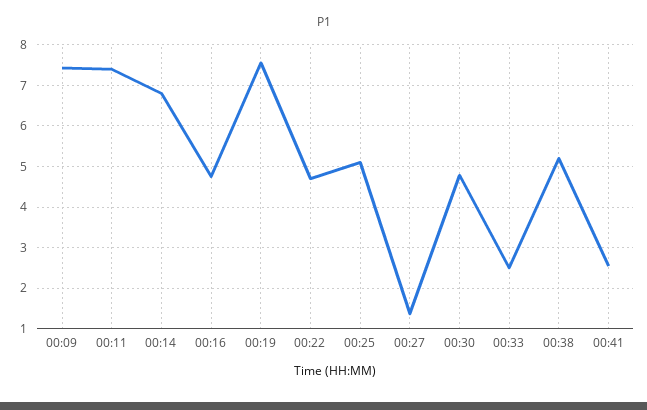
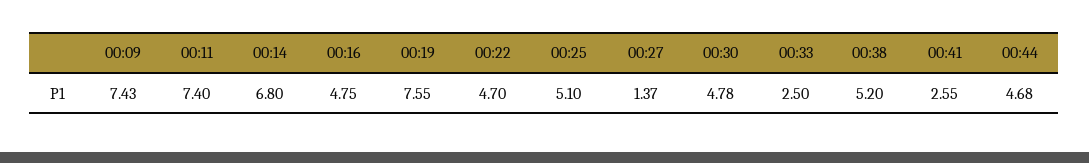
00:44: none -> 4.68

